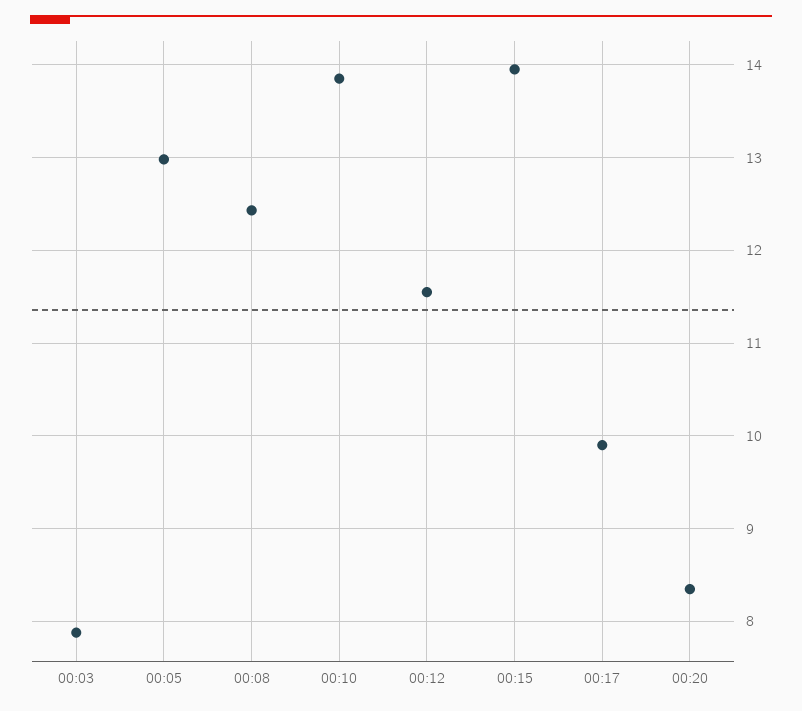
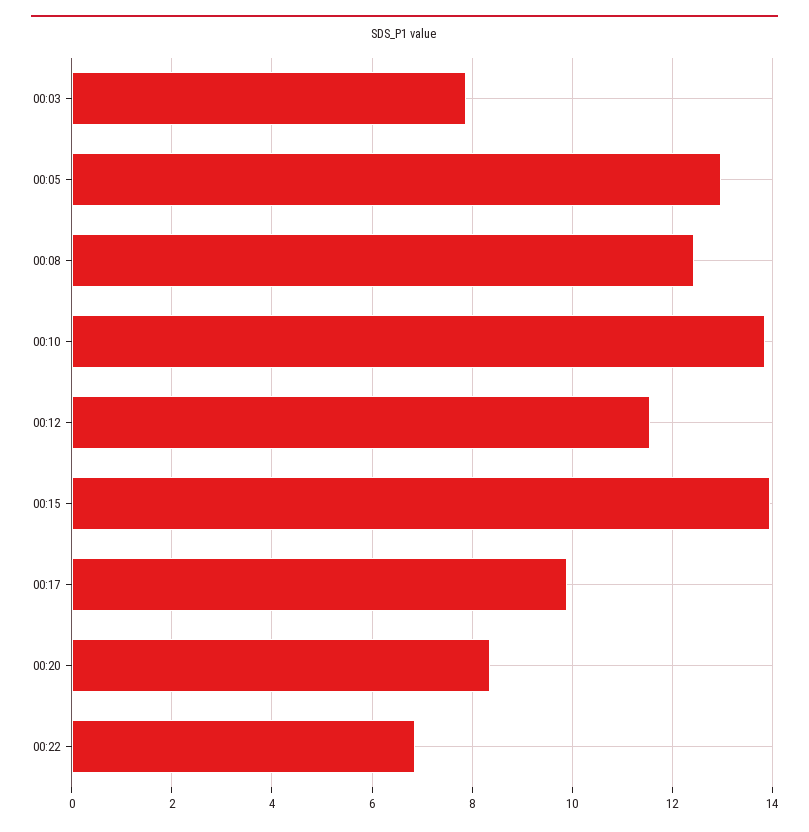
00:22: none -> 6.8

